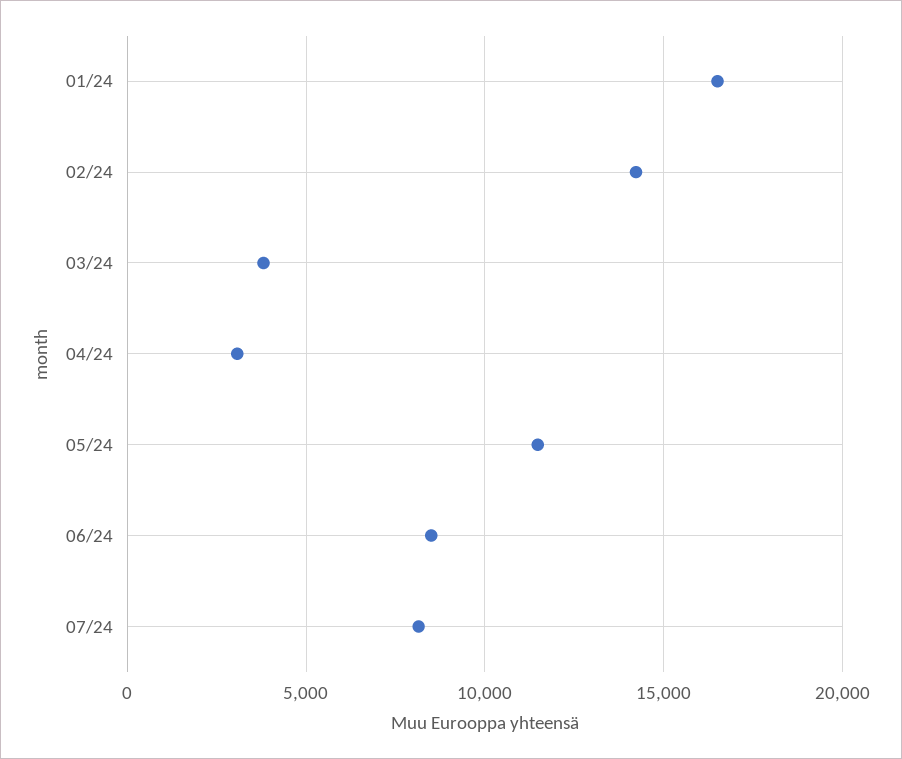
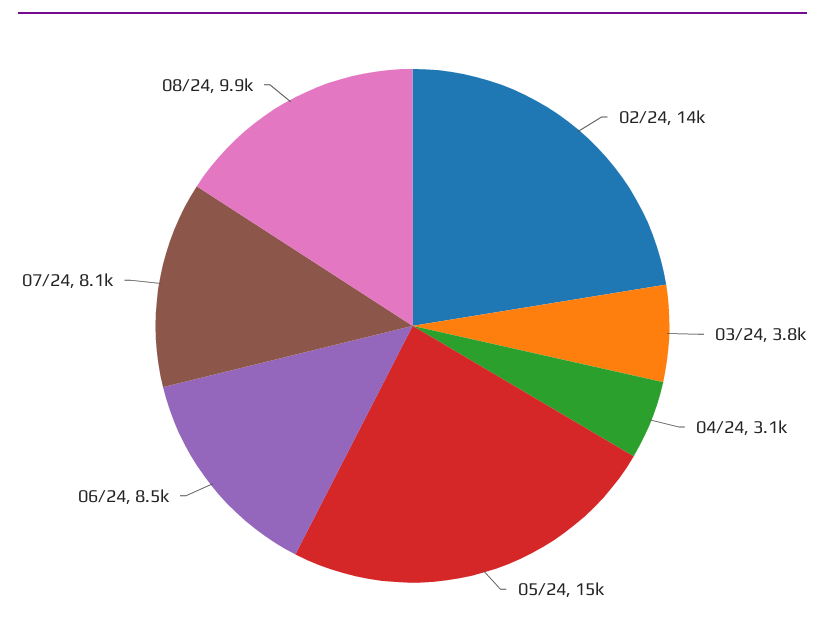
01/24: 16500 -> none
05/24: 11500 -> 15000
08/24: none -> 9900

